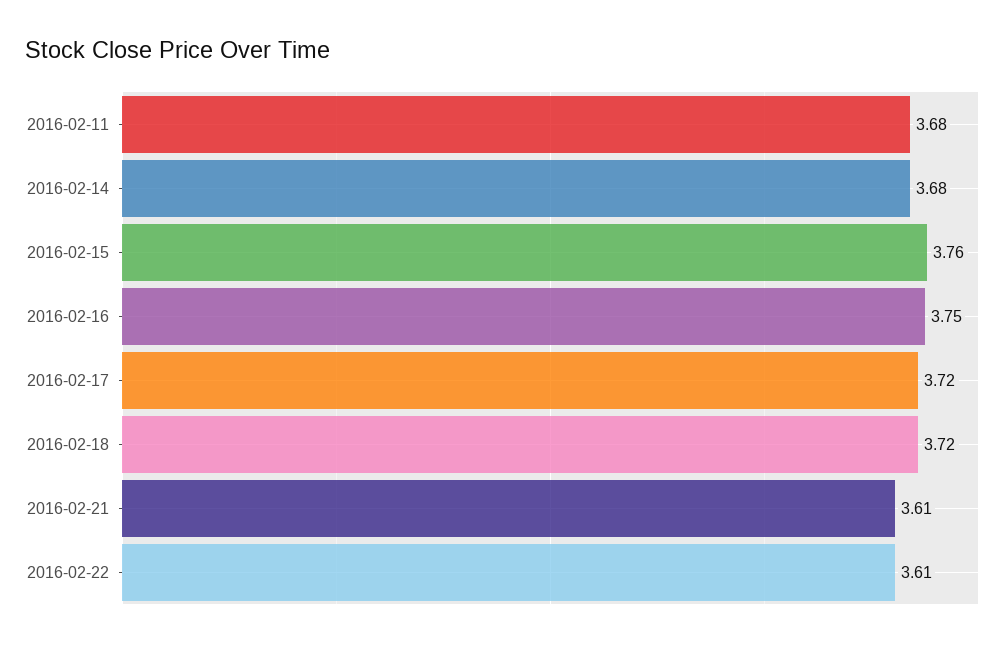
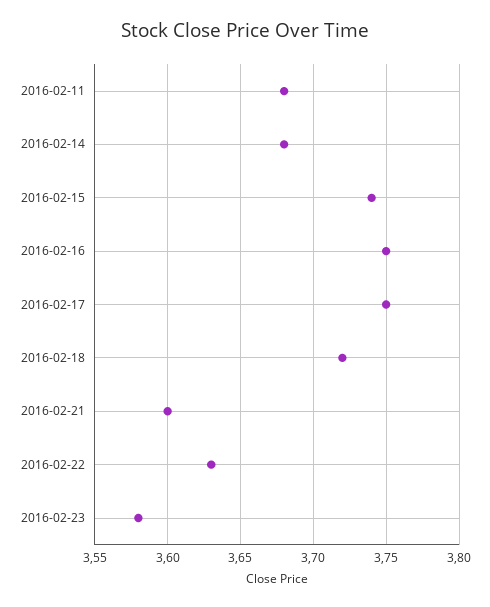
2016-02-15: 3.76 -> 3.74
2016-02-17: 3.72 -> 3.75
2016-02-21: 3.61 -> 3.6
2016-02-22: 3.61 -> 3.63
2016-02-23: none -> 3.58

